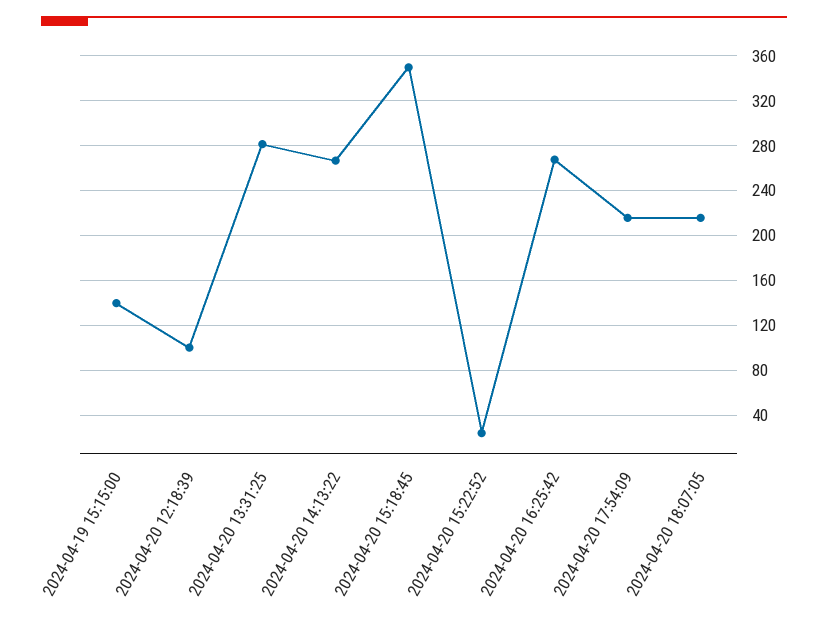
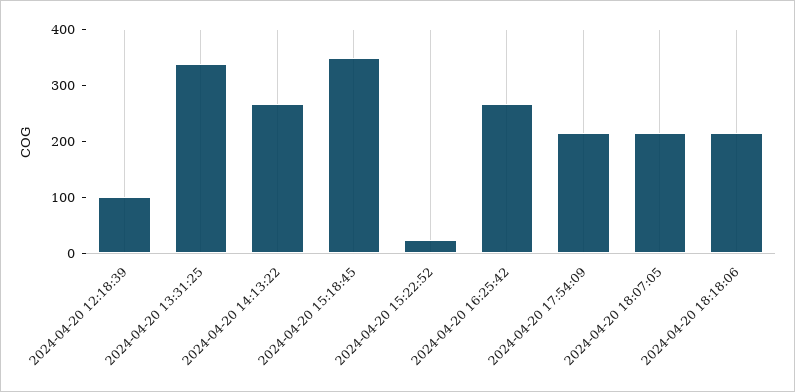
2024-04-19 15:15:00: 140 -> none
2024-04-20 13:31:25: 280 -> 340
2024-04-20 18:18:06: none -> 220

